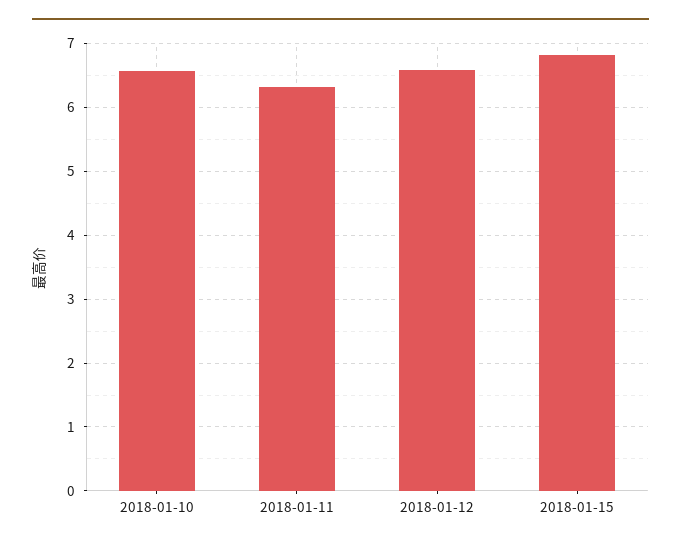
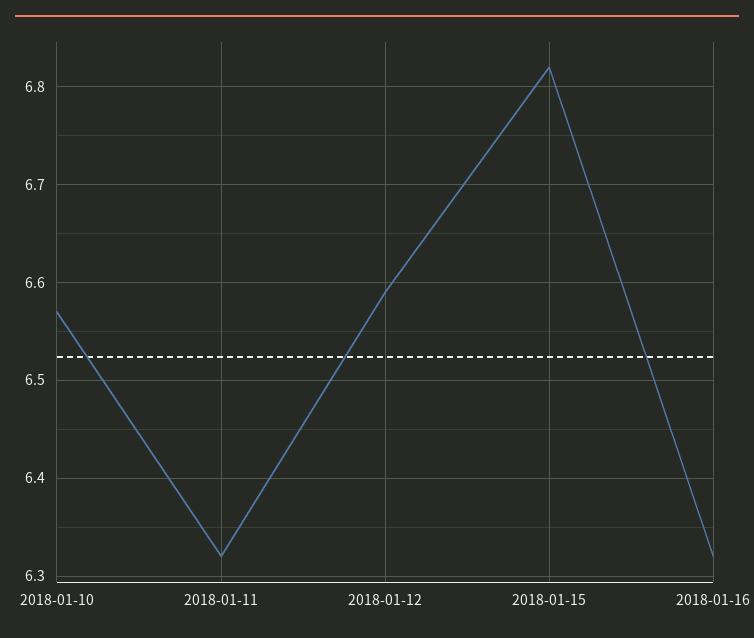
2018-01-16: none -> 6.32

